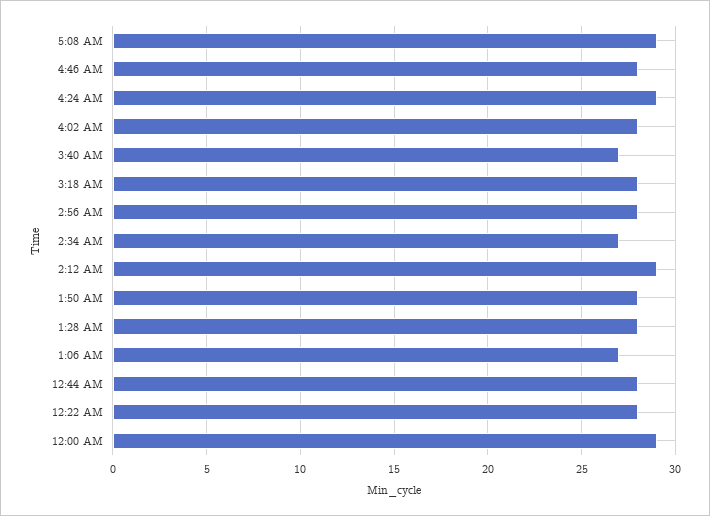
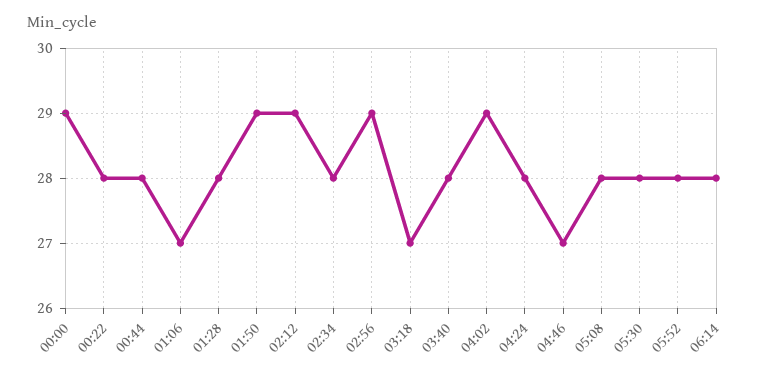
5:08 AM: 29 -> 28
4:46 AM: 28 -> 27
4:24 AM: 29 -> 28
4:02 AM: 28 -> 29
3:40 AM: 27 -> 28
3:18 AM: 28 -> 27
2:56 AM: 28 -> 29
2:34 AM: 27 -> 28
1:50 AM: 28 -> 29
05:30: none -> 28
05:52: none -> 28
06:14: none -> 28

